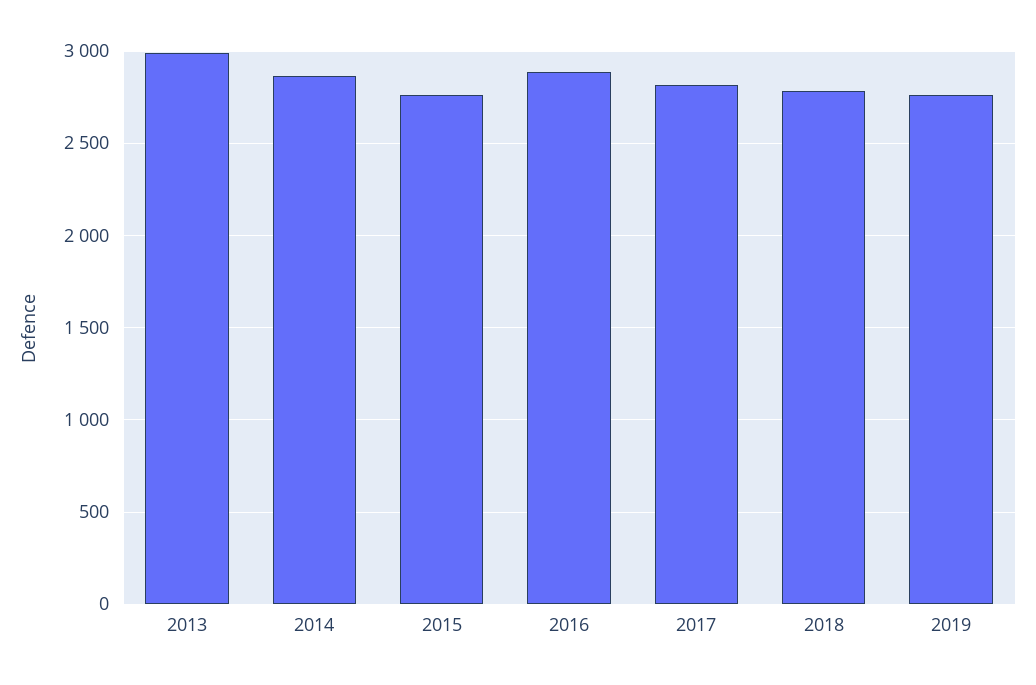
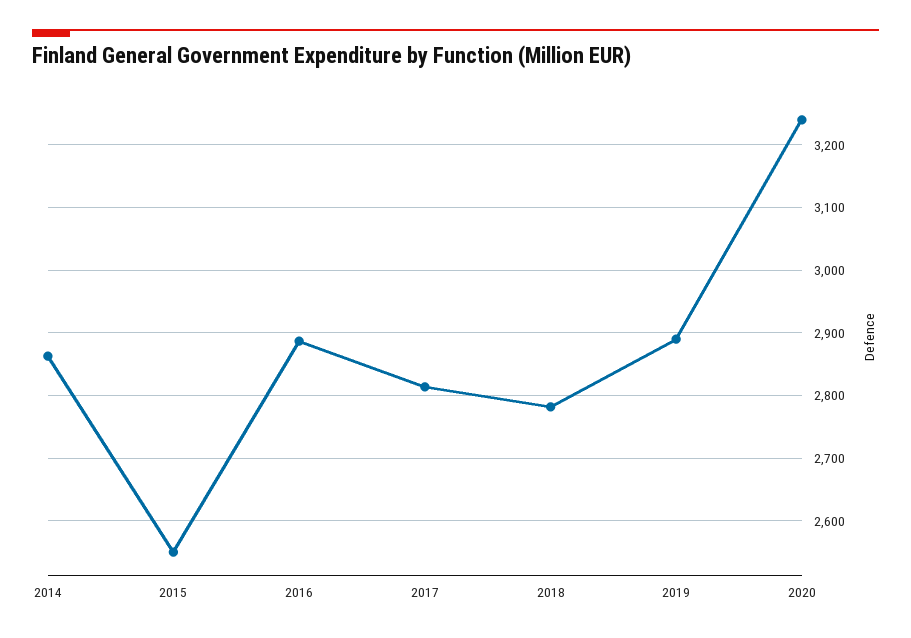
2013: 3000 -> none
2015: 2750 -> 2550
2019: 2750 -> 2890
2020: none -> 3240

